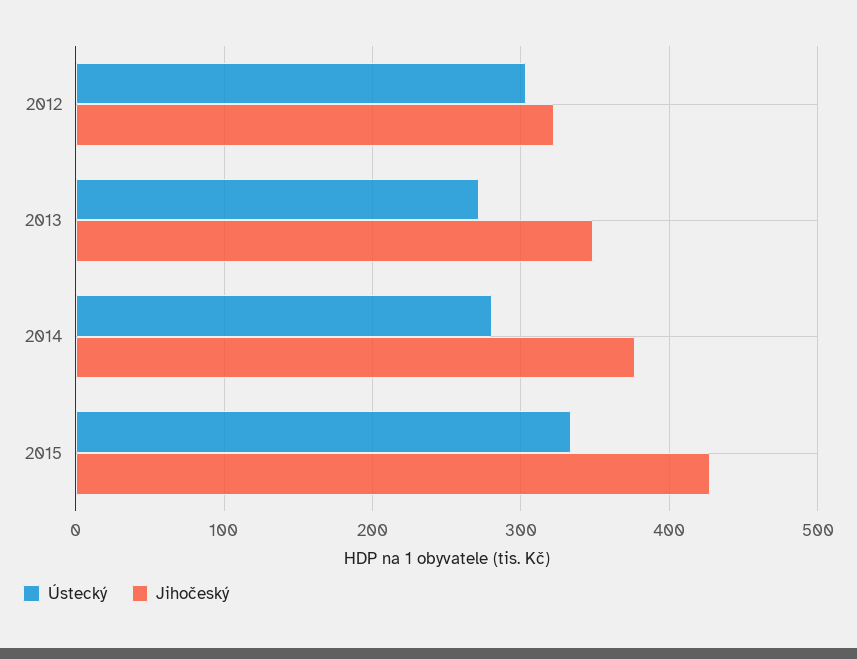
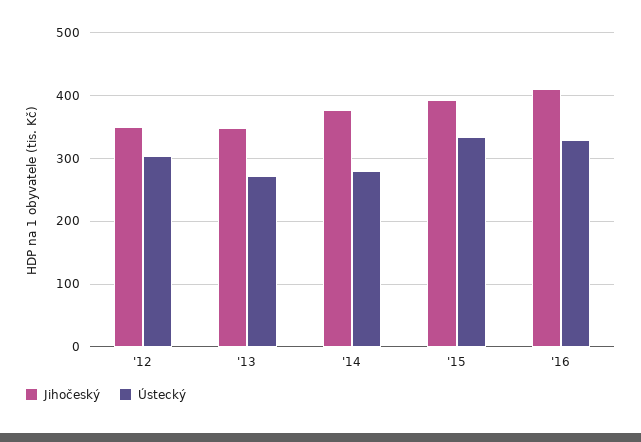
Jihočeský, 2012: 320 -> 350
Jihočeský, 2015: 430 -> 390
Jihočeský, '16: none -> 410
Ústecký, '16: none -> 330

